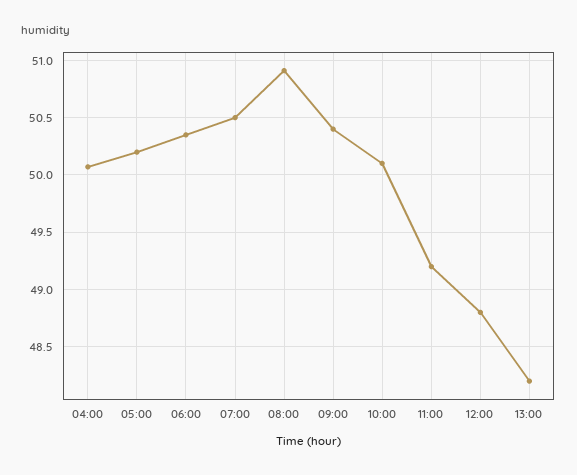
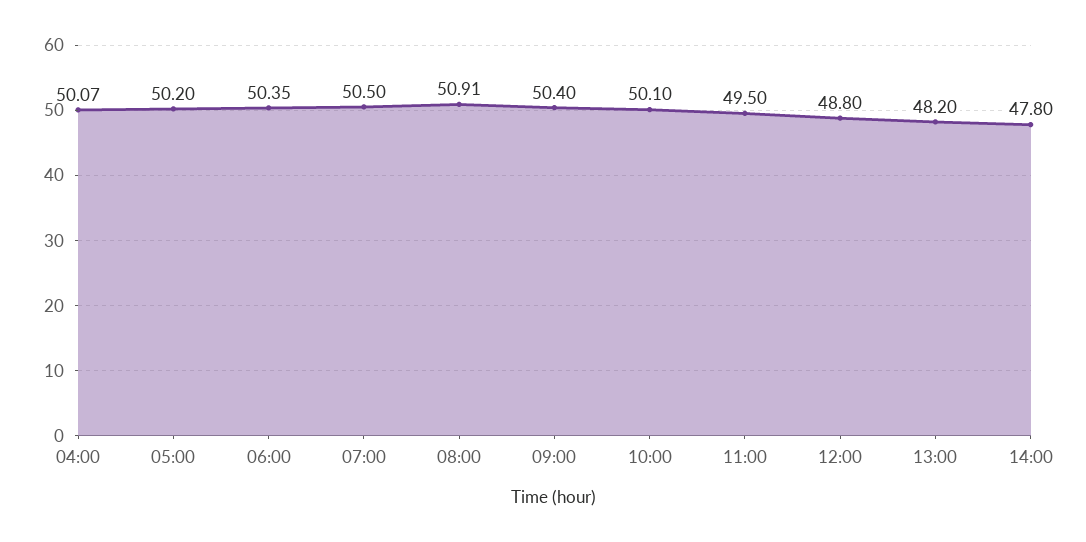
11:00: 49.2 -> 49.5
14:00: none -> 47.8

